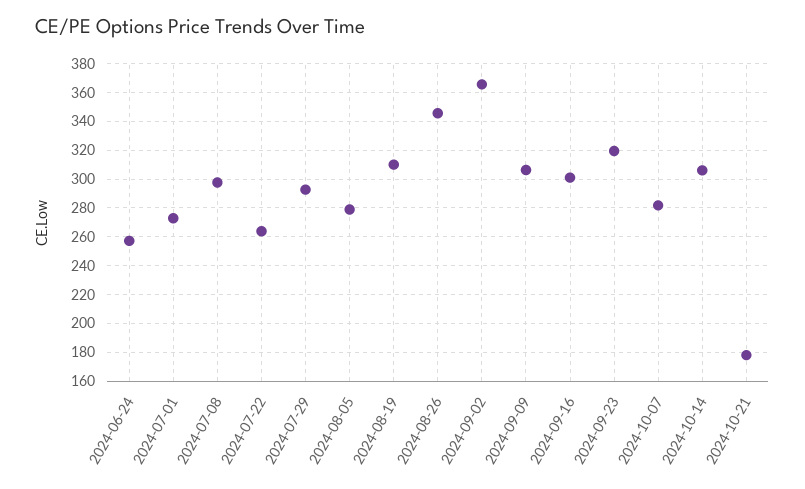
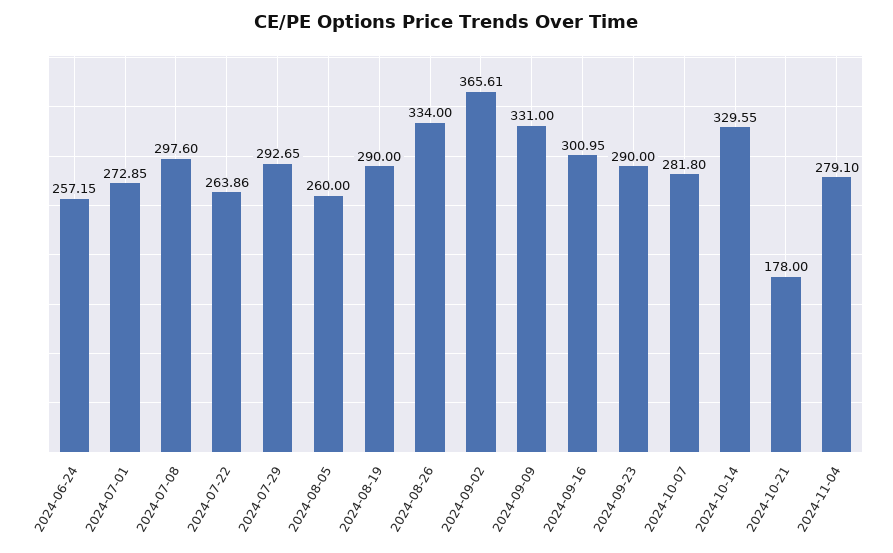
2024-08-05: 280 -> 260
2024-08-19: 310 -> 290
2024-08-26: 345 -> 334
2024-09-09: 305 -> 331
2024-09-23: 320 -> 290
2024-10-14: 305 -> 329.55
2024-11-04: none -> 279.1

